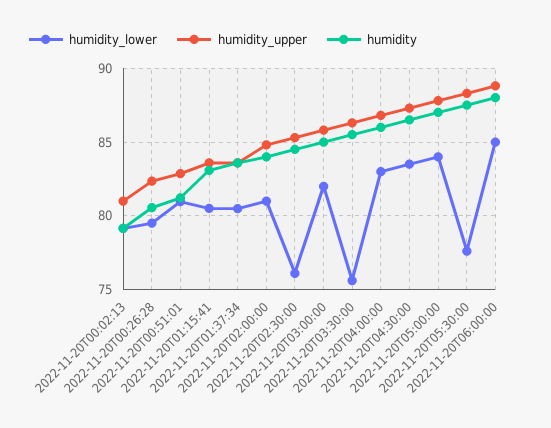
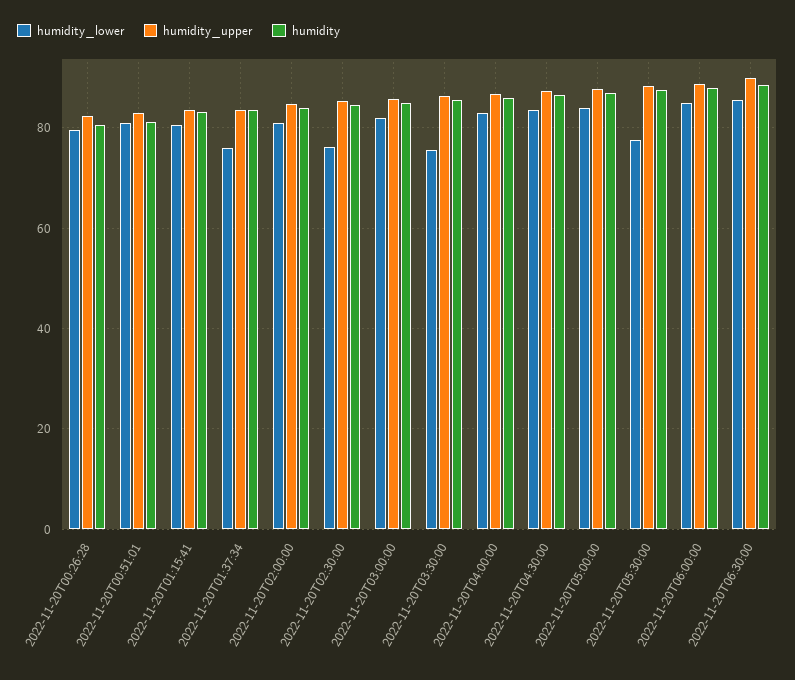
humidity_lower, 2022-11-20T00:02:13: 79 -> none
humidity_upper, 2022-11-20T00:02:13: 81 -> none
humidity, 2022-11-20T00:02:13: 79 -> none
humidity_lower, 2022-11-20T01:37:34: 80.5 -> 76
humidity_lower, 2022-11-20T06:30:00: none -> 86
humidity_upper, 2022-11-20T06:30:00: none -> 90
humidity, 2022-11-20T06:30:00: none -> 88

